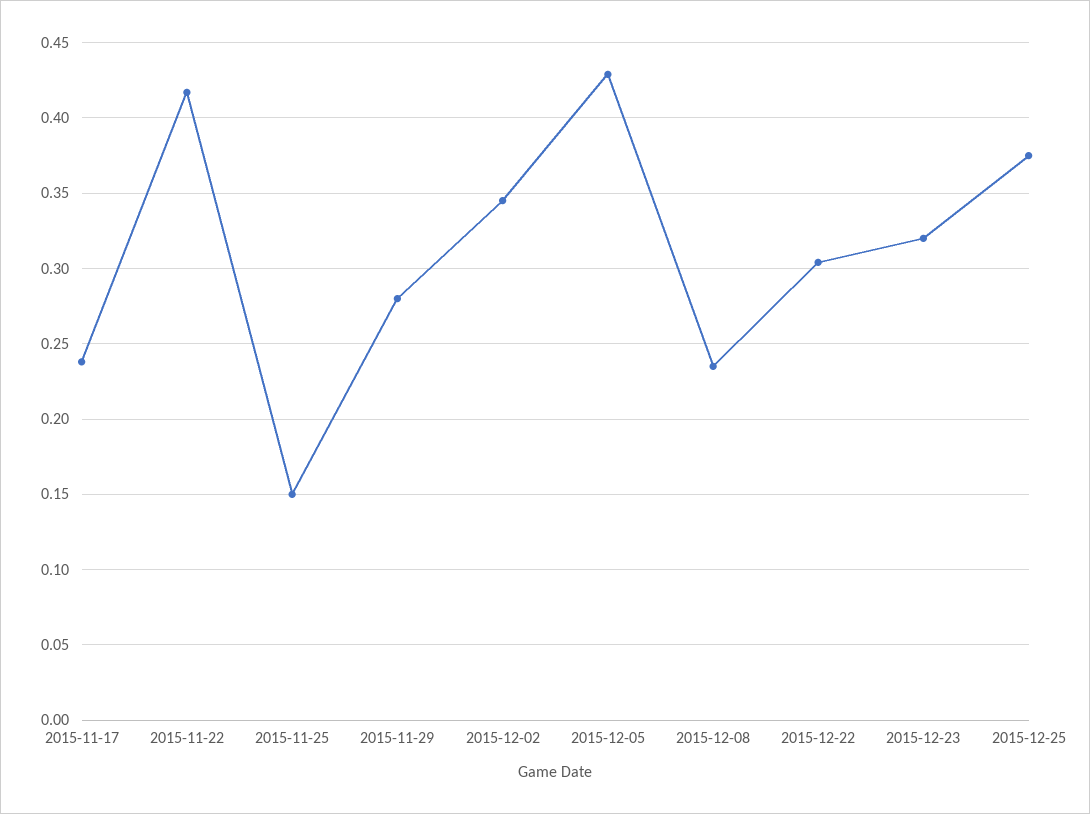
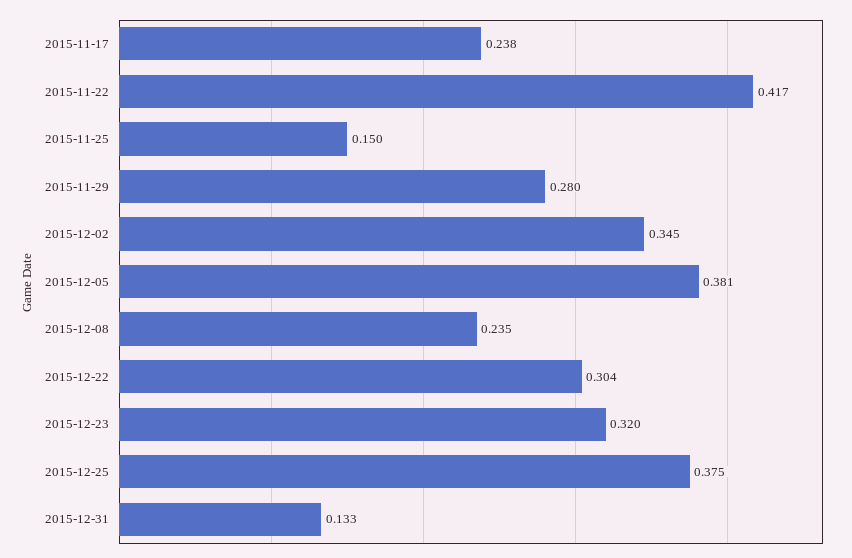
2015-12-05: 0.43 -> 0.381
2015-12-31: none -> 0.133

